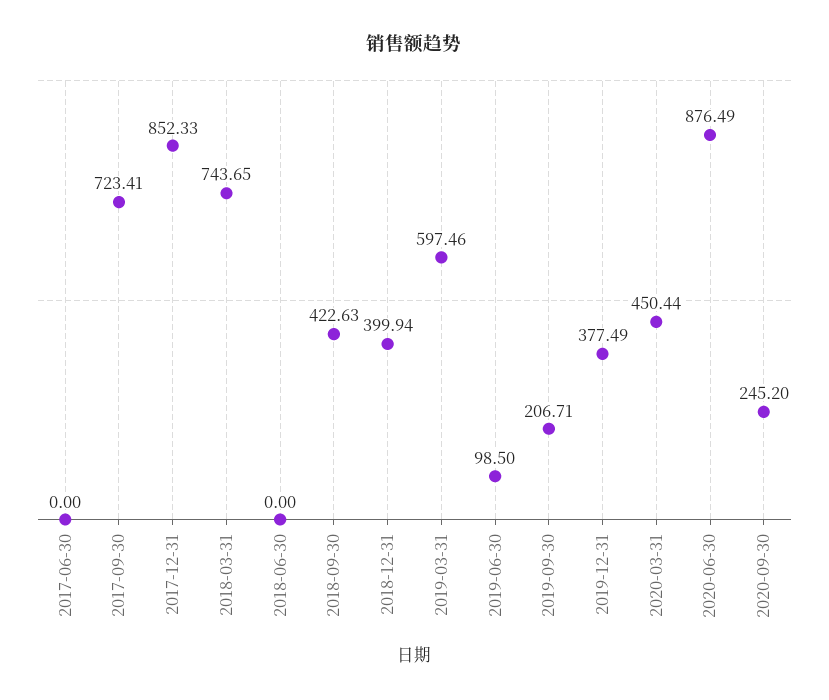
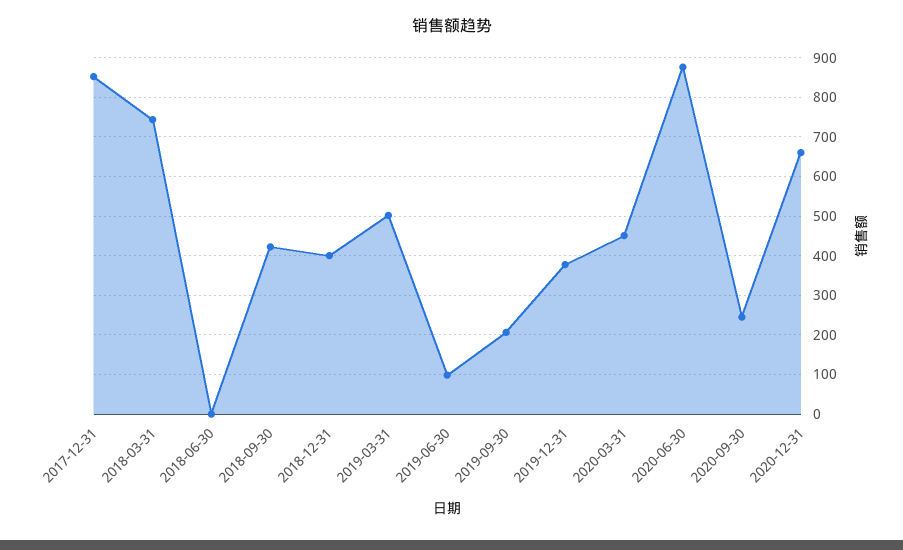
2017-06-30: 0 -> none
2017-09-30: 723.41 -> none
2019-03-31: 597.46 -> 500
2020-12-31: none -> 660

